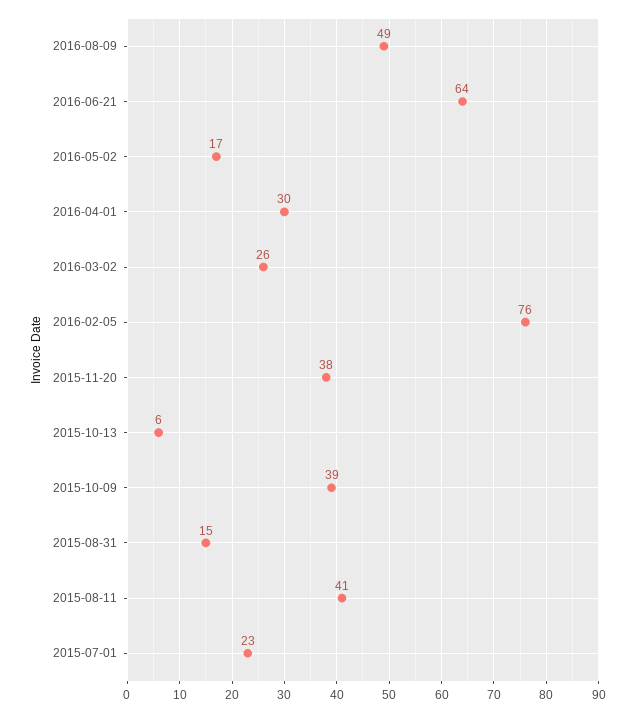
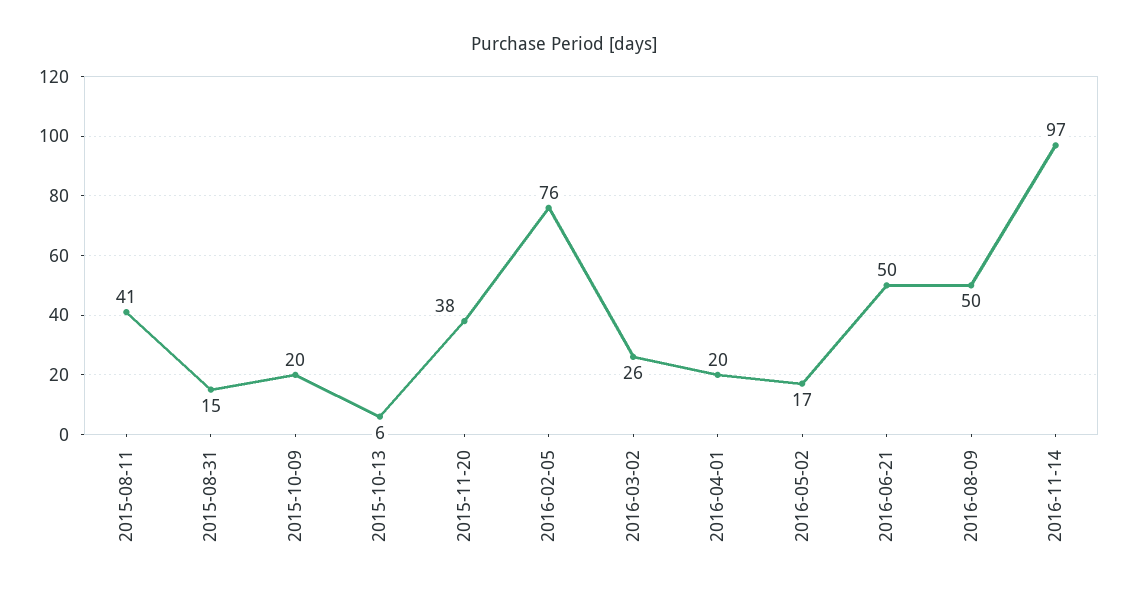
2016-08-09: 49 -> 50
2016-06-21: 64 -> 50
2016-04-01: 30 -> 20
2015-10-09: 39 -> 20
2015-07-01: 23 -> none
2016-11-14: none -> 97

